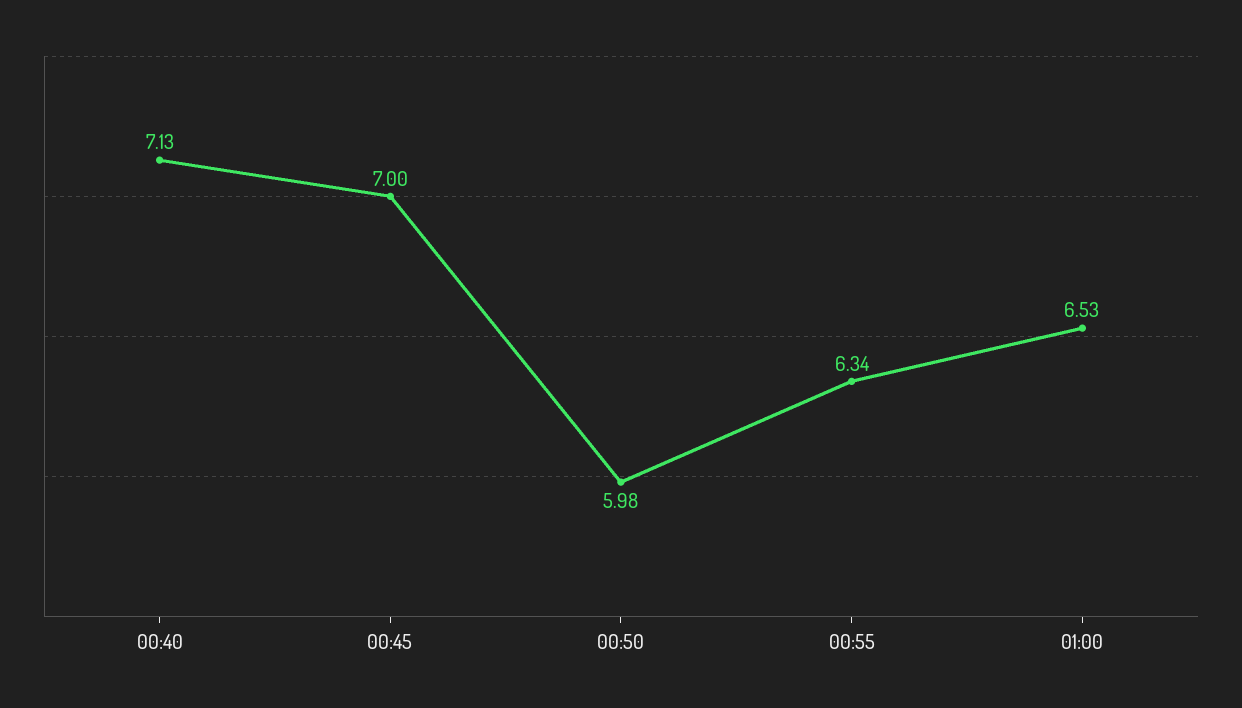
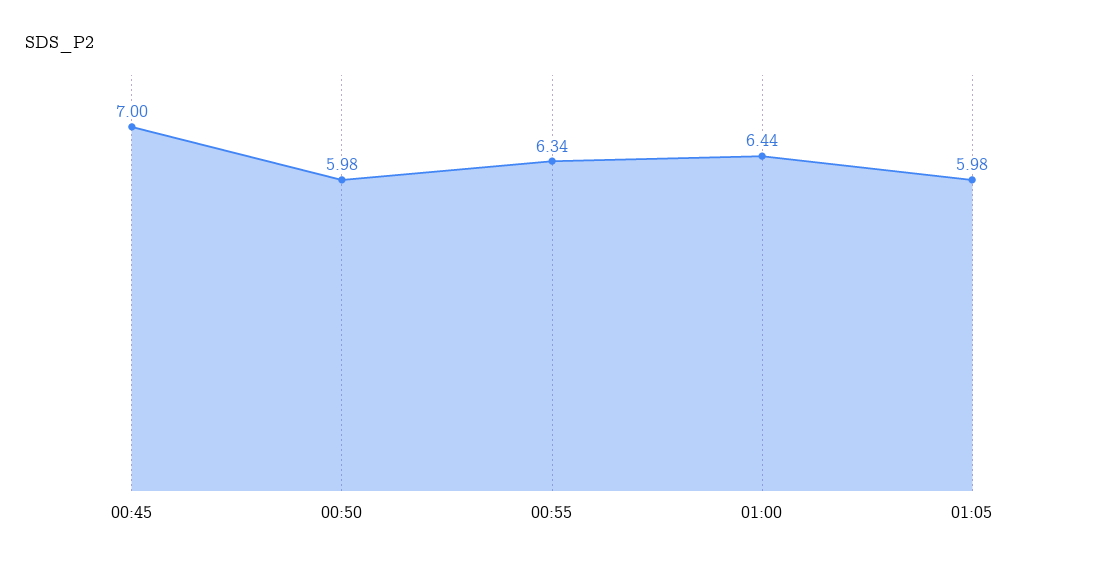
00:40: 7.13 -> none
01:00: 6.53 -> 6.44
01:05: none -> 5.98

